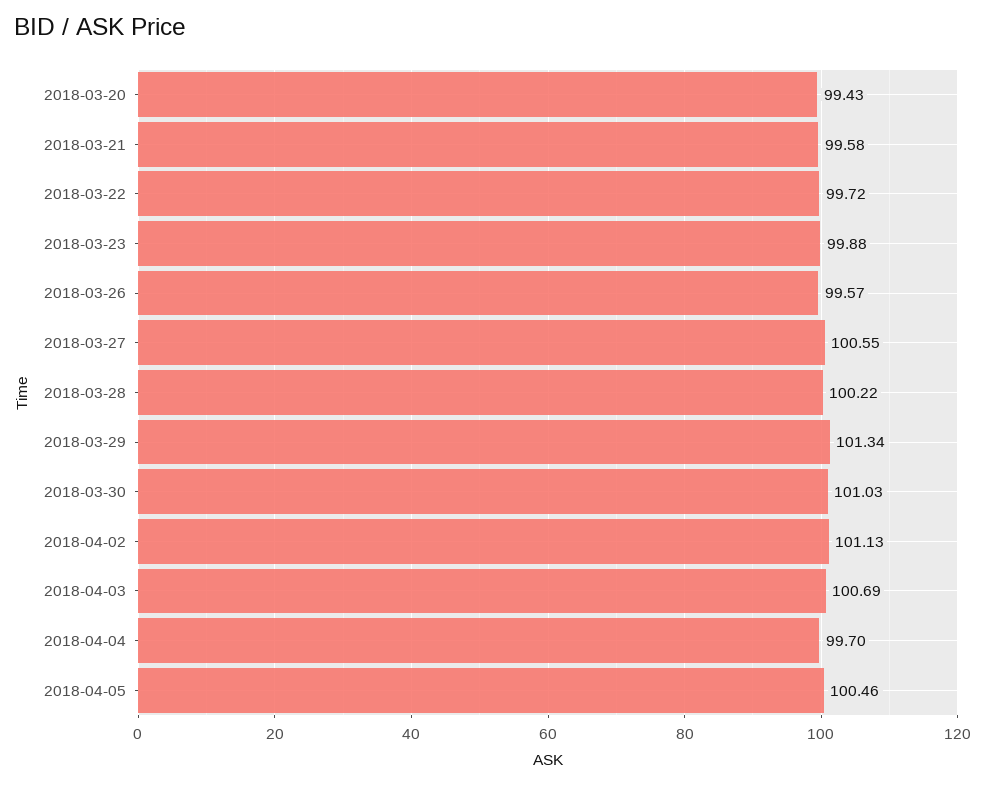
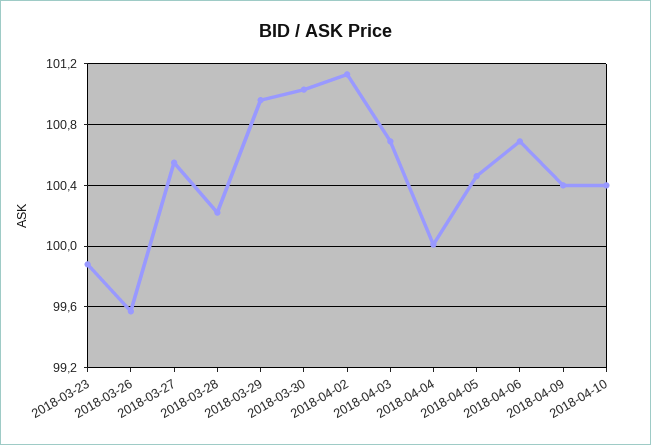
2018-03-20: 99.43 -> none
2018-03-21: 99.58 -> none
2018-03-22: 99.72 -> none
2018-03-29: 101.34 -> 100.95
2018-04-04: 99.7 -> 100
2018-04-06: none -> 100.7
2018-04-09: none -> 100.4
2018-04-10: none -> 100.4

